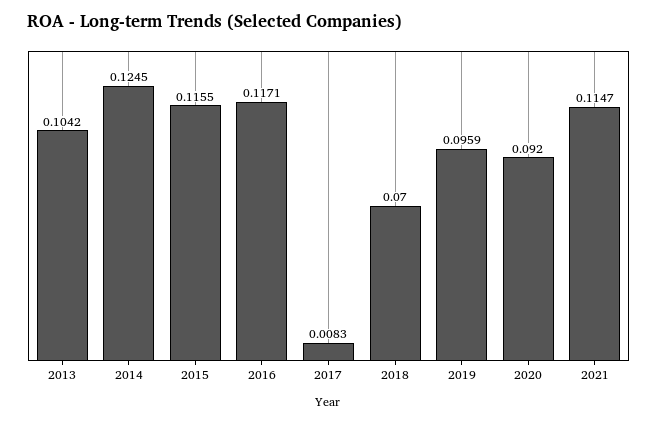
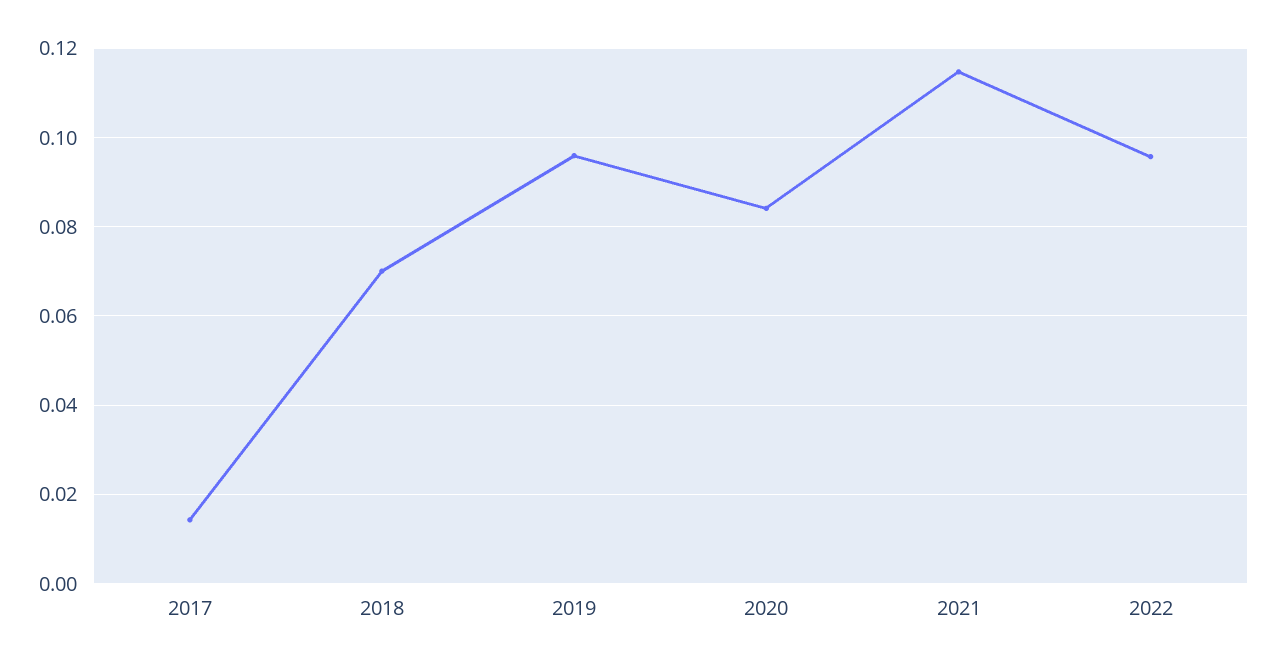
2013: 0.1042 -> none
2014: 0.1245 -> none
2015: 0.1155 -> none
2016: 0.1171 -> none
2017: 0.0083 -> 0.014
2020: 0.092 -> 0.084
2022: none -> 0.096

